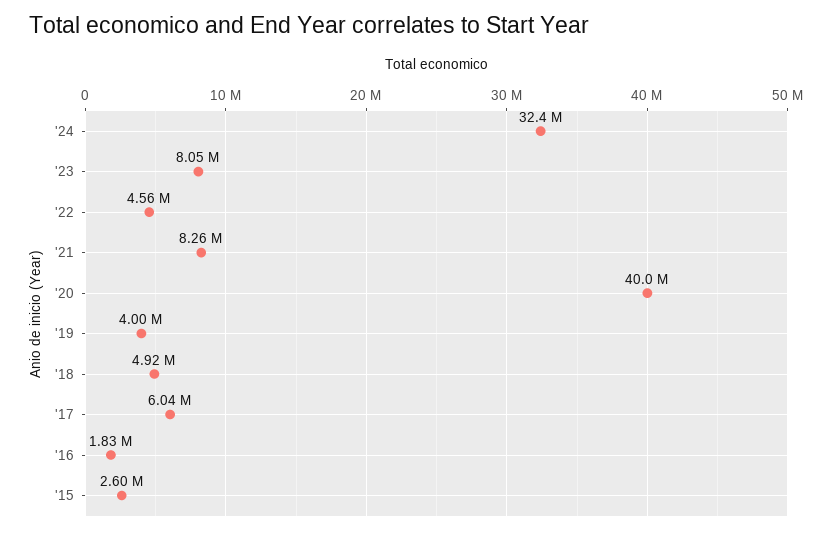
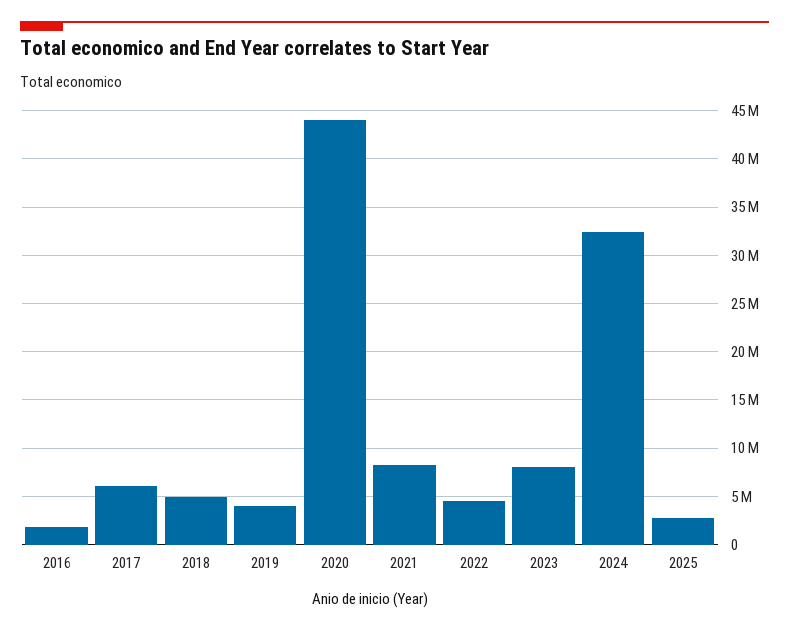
'20: 40000000 -> 44000000
'15: 2600000 -> none
2025: none -> 3000000

